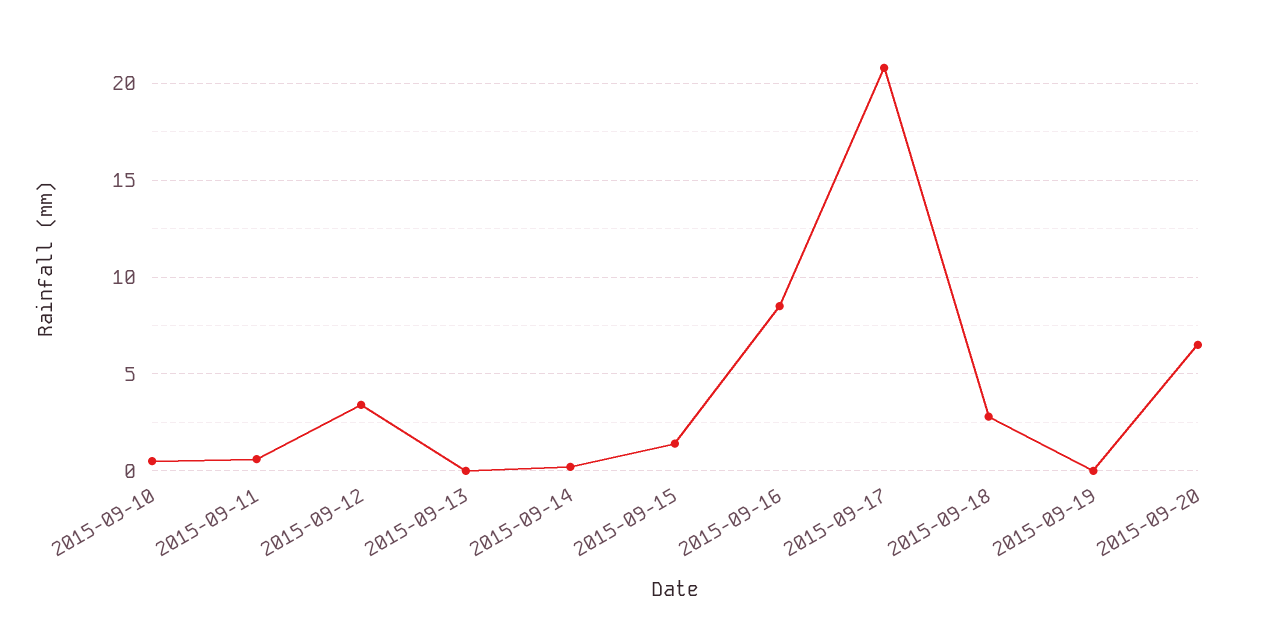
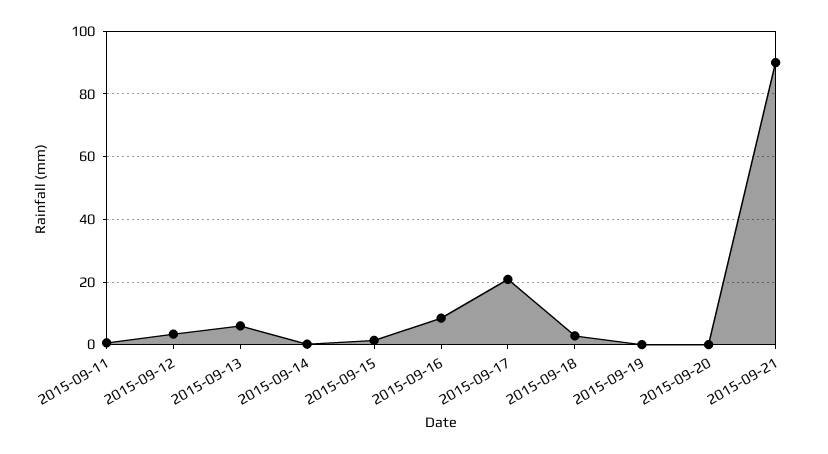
2015-09-10: 0.5 -> none
2015-09-13: 0 -> 6
2015-09-20: 6.5 -> 0
2015-09-21: none -> 90

